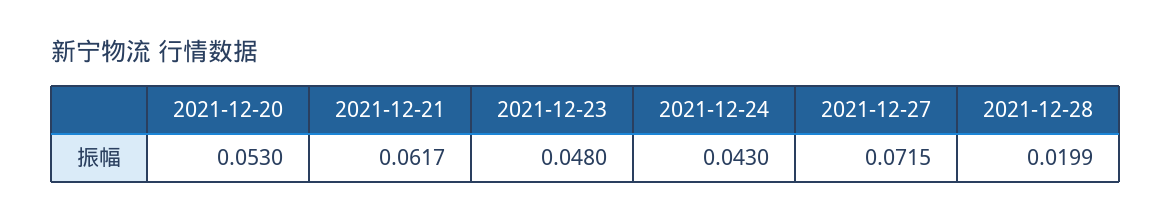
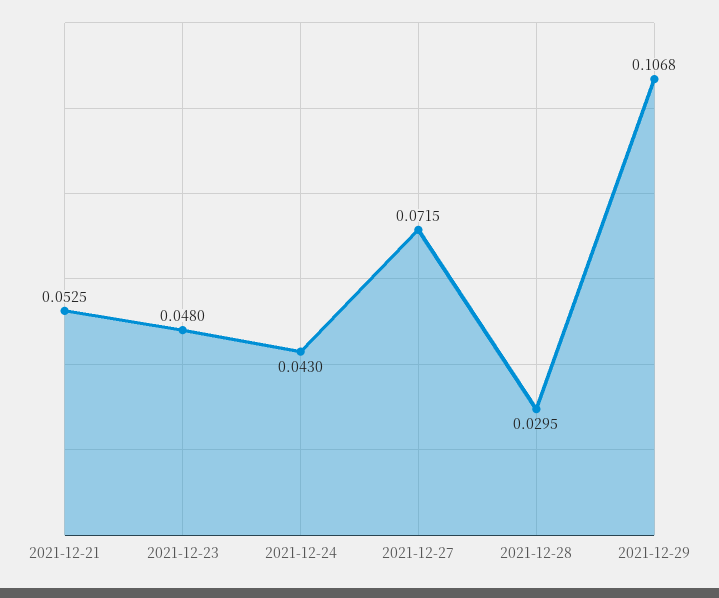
2021-12-20: 0.053 -> none
2021-12-21: 0.0617 -> 0.0525
2021-12-28: 0.0199 -> 0.0295
2021-12-29: none -> 0.1068

